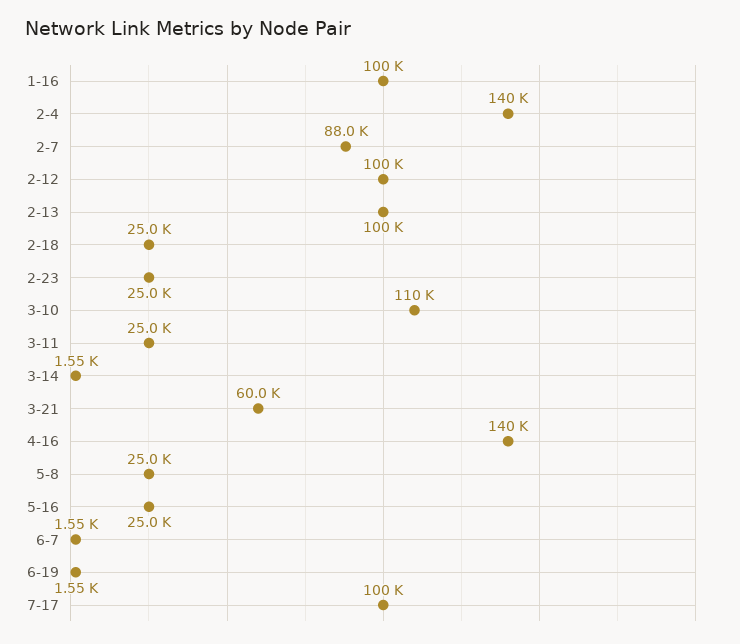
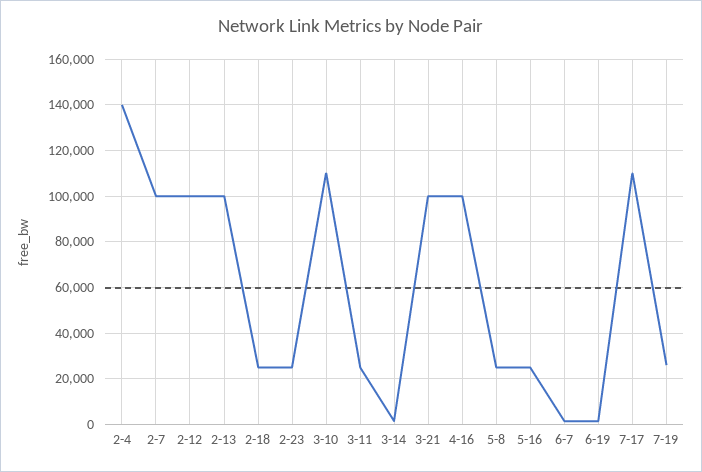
1-16: 100000 -> none
2-7: 88000 -> 100000
3-21: 60000 -> 100000
4-16: 140000 -> 100000
7-17: 100000 -> 110000
7-19: none -> 25000

